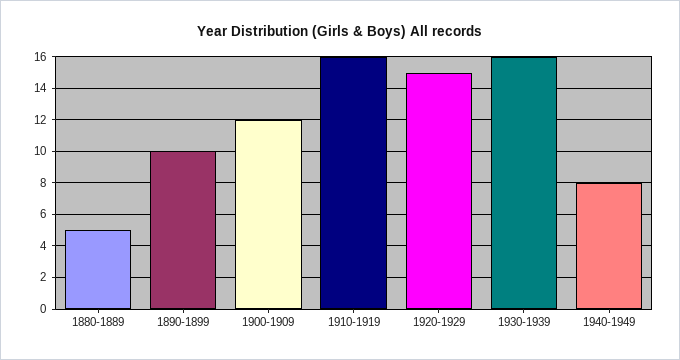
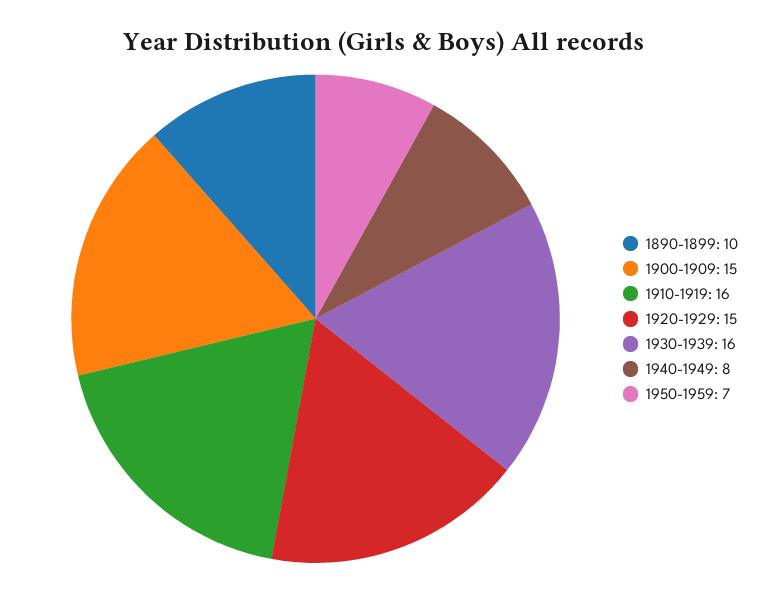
1880-1889: 5 -> none
1900-1909: 12 -> 15
1950-1959: none -> 7

